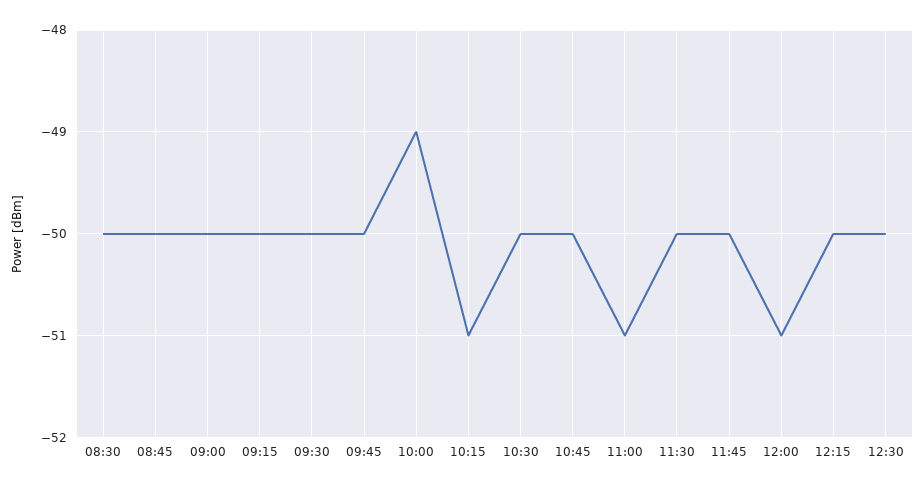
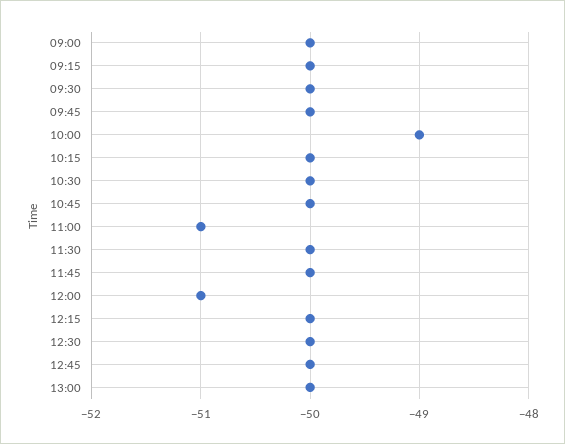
08:30: -50 -> none
08:45: -50 -> none
10:15: -51 -> -50
12:45: none -> -50
13:00: none -> -50

